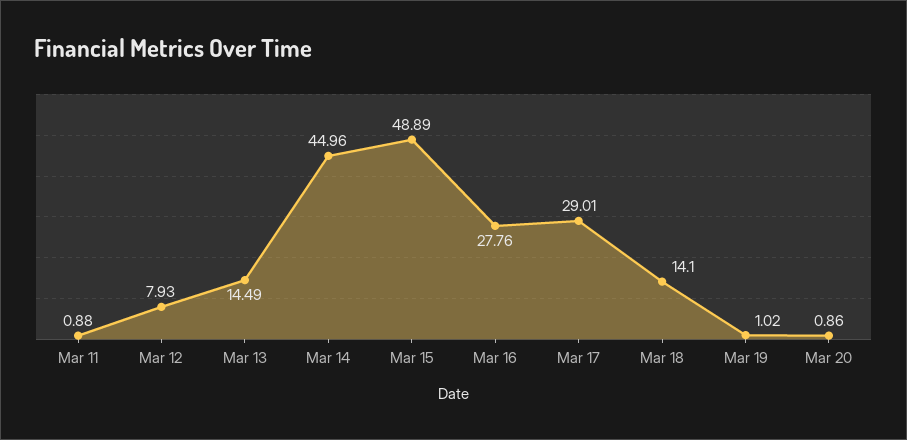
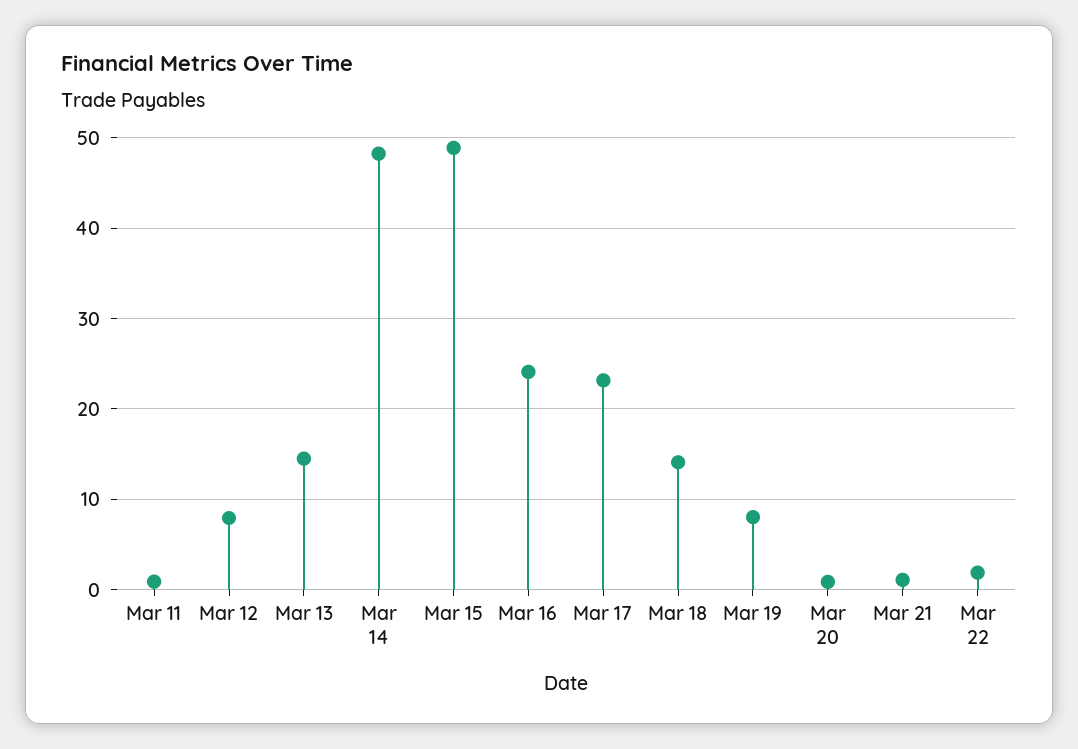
Mar 14: 44.96 -> 48
Mar 16: 27.76 -> 24
Mar 17: 29.01 -> 23
Mar 19: 1.02 -> 8
Mar 21: none -> 1
Mar 22: none -> 2

